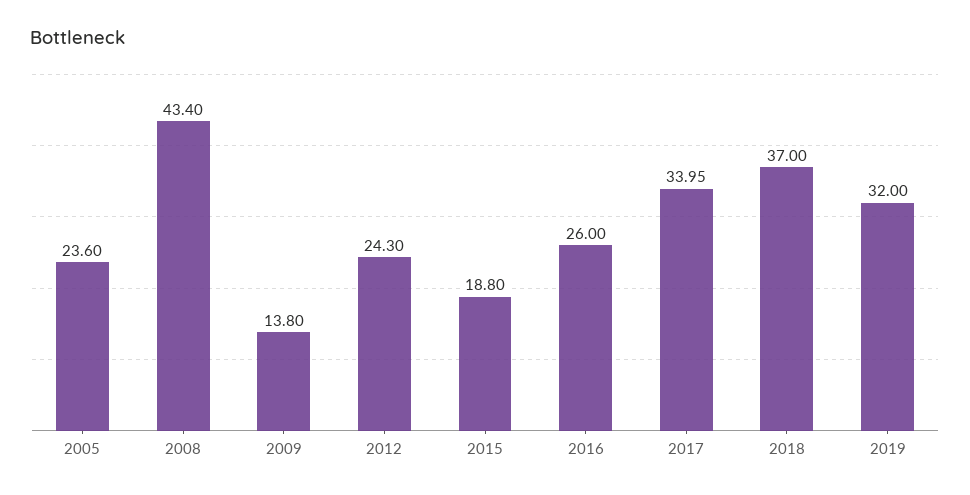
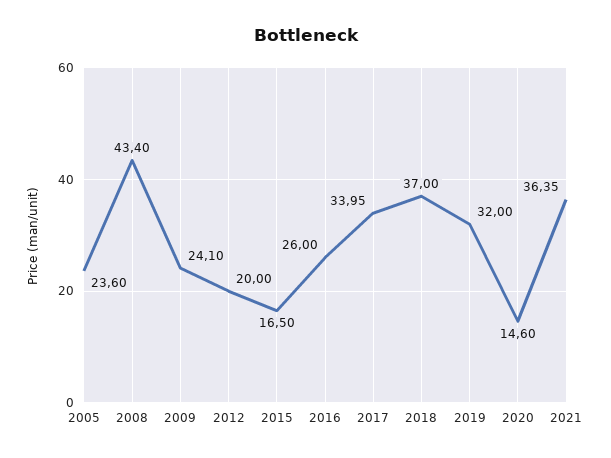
2009: 13.8 -> 24.1
2012: 24.3 -> 20
2015: 18.8 -> 16.5
2020: none -> 14.6
2021: none -> 36.35

